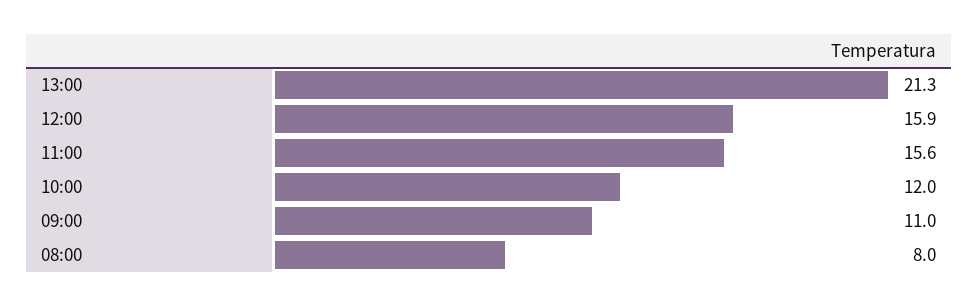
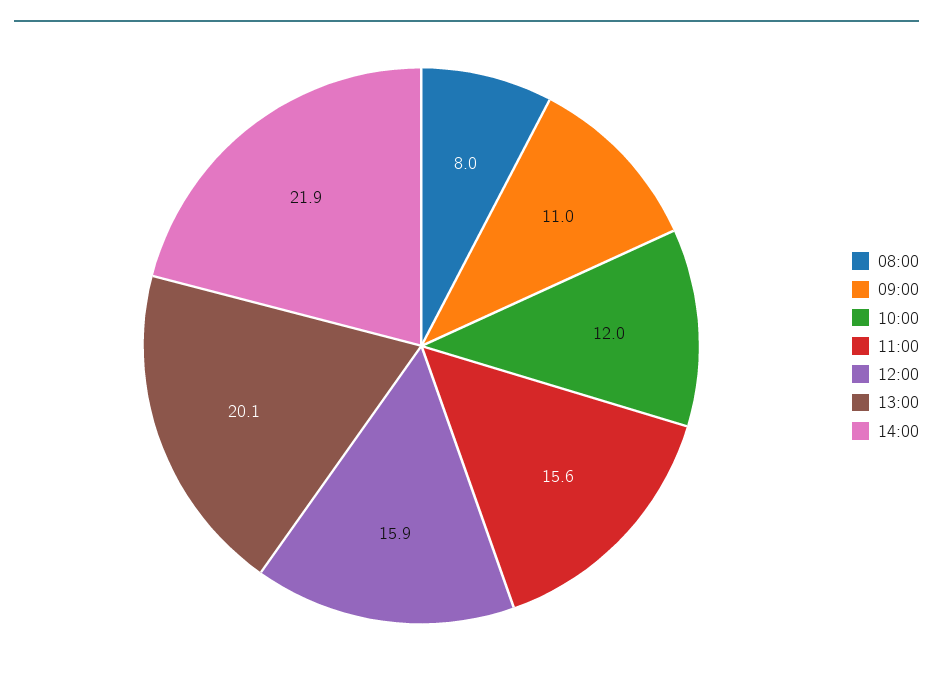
13:00: 21.3 -> 20.1
14:00: none -> 21.9

